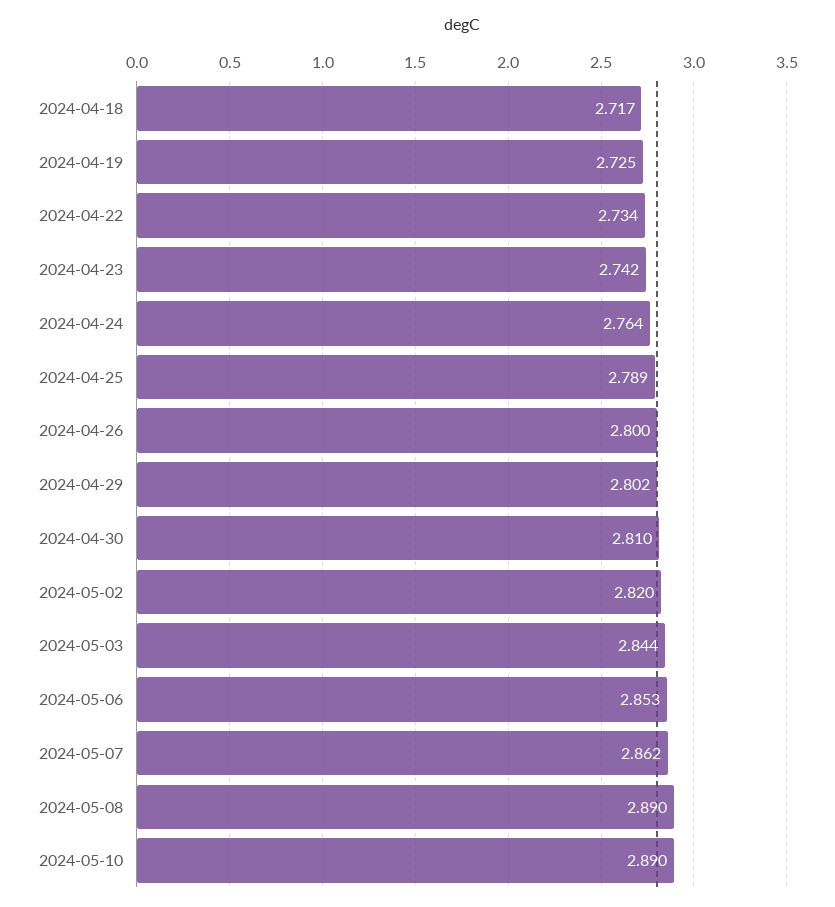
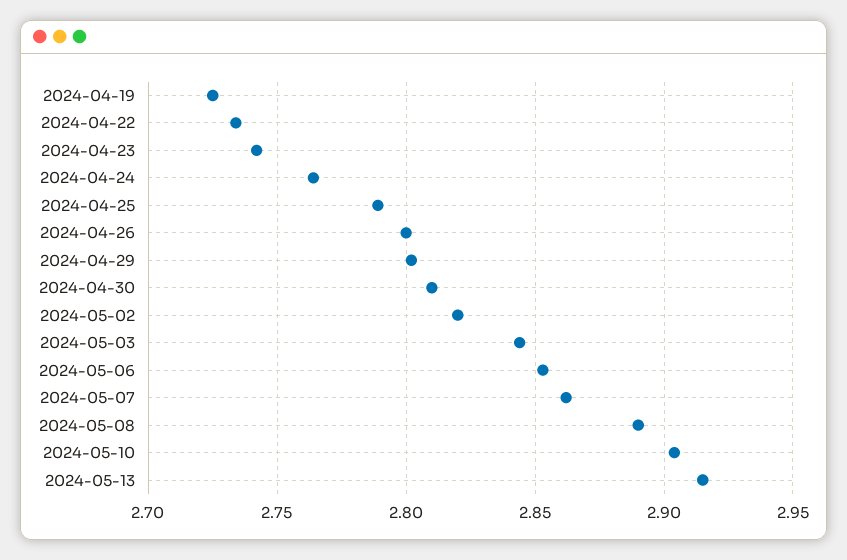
2024-04-18: 2.717 -> none
2024-05-10: 2.89 -> 2.905
2024-05-13: none -> 2.915

